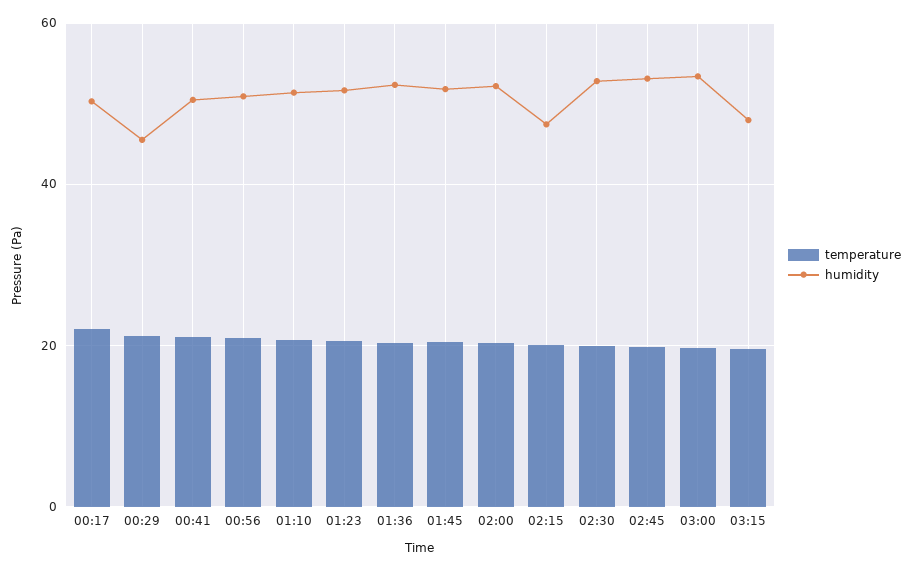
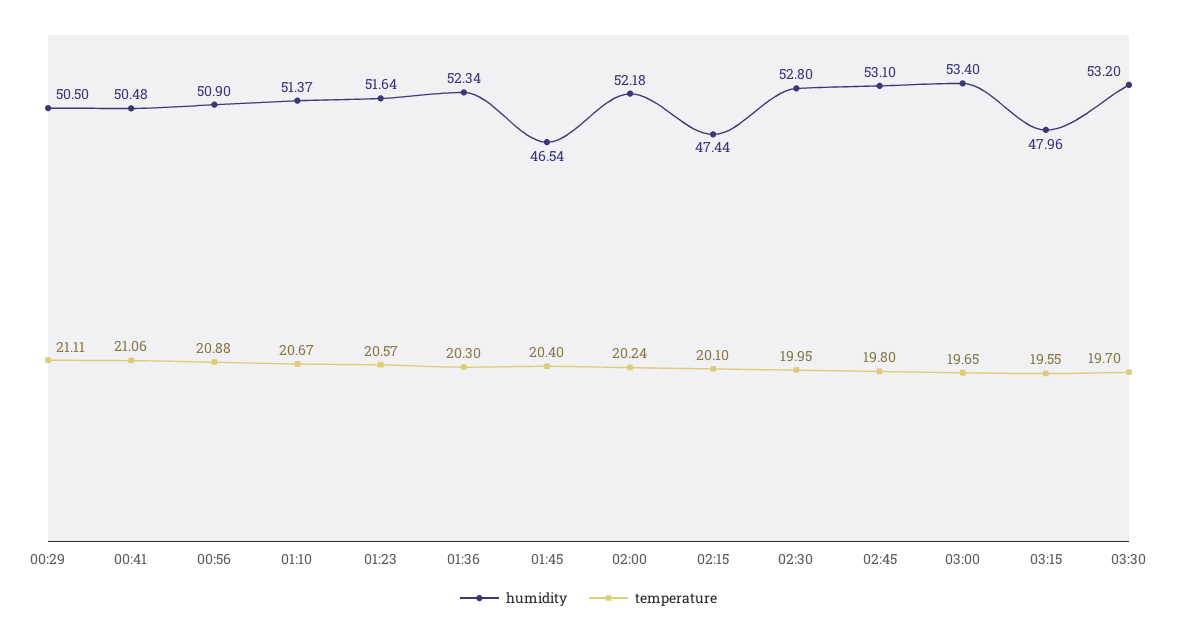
temperature, 00:17: 22 -> none
humidity, 00:17: 50 -> none
humidity, 00:29: 46 -> 50.5
humidity, 01:45: 52 -> 46.54
humidity, 03:30: none -> 53.2
temperature, 03:30: none -> 19.7

